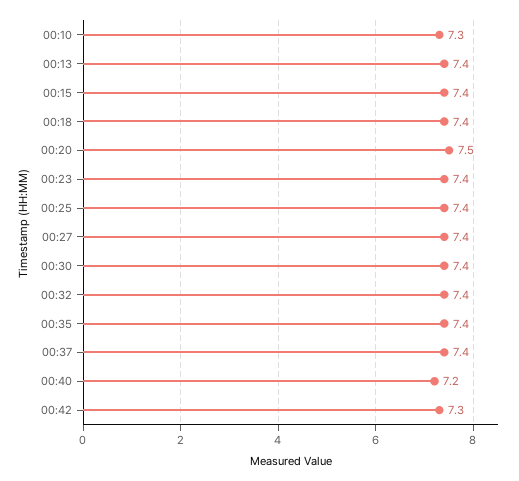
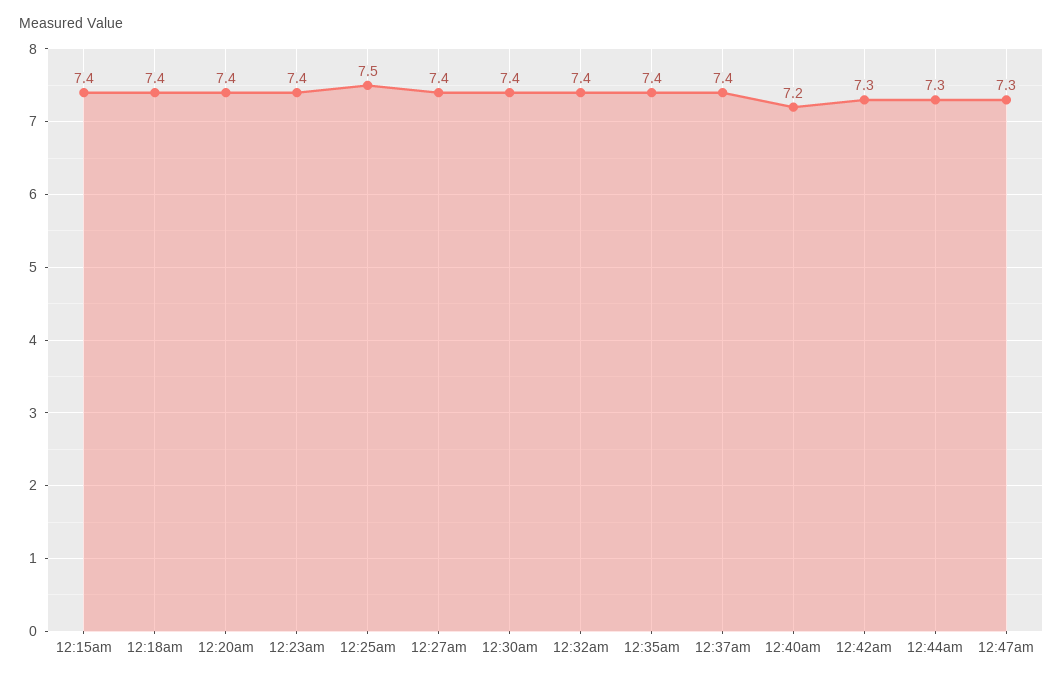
00:10: 7.3 -> none
00:13: 7.4 -> none
00:20: 7.5 -> 7.4
00:25: 7.4 -> 7.5
12:44am: none -> 7.3
12:47am: none -> 7.3

